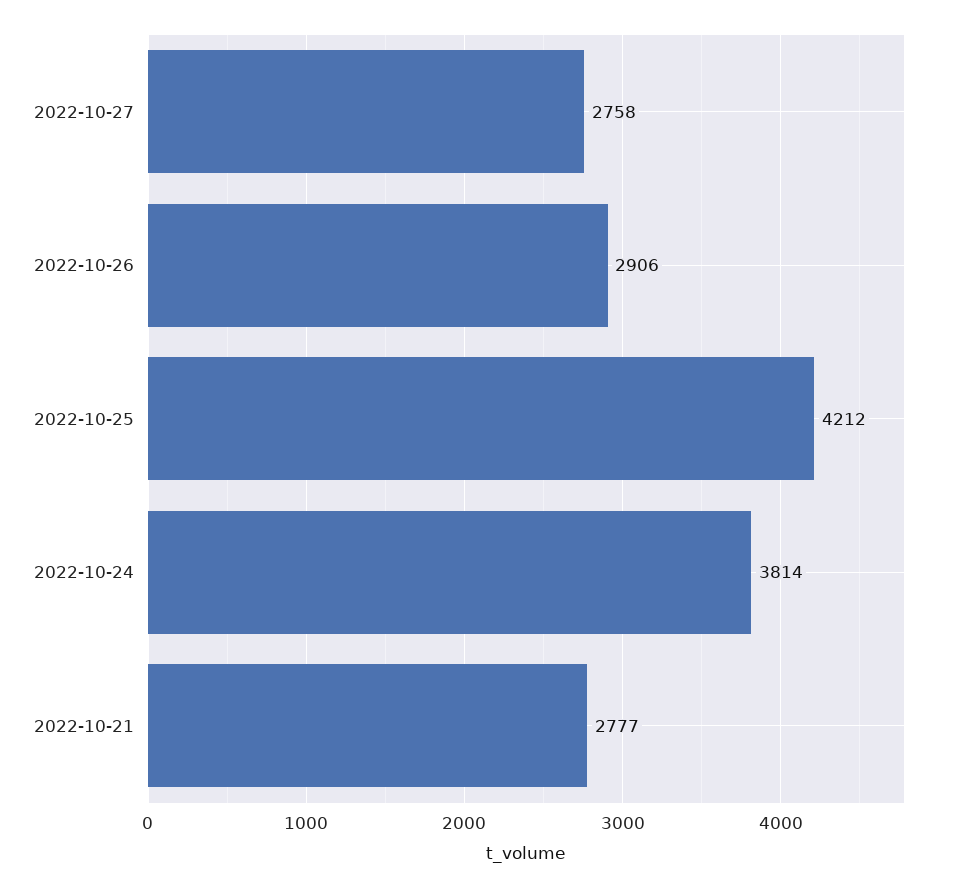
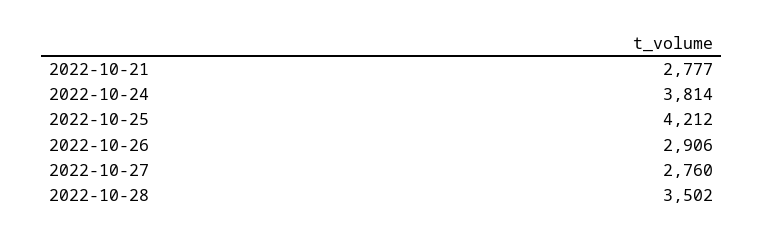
2022-10-27: 2758 -> 2760
2022-10-28: none -> 3502

